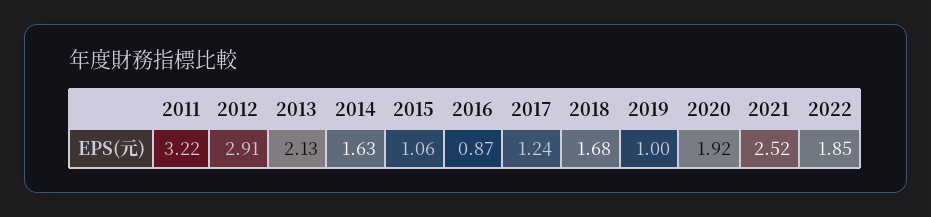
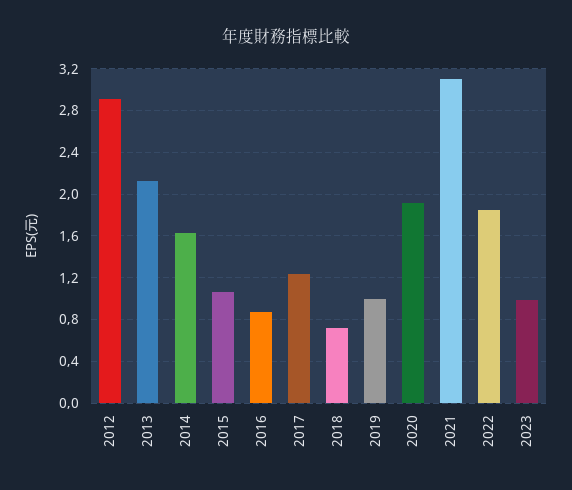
2011: 3.22 -> none
2018: 1.68 -> 0.7
2021: 2.52 -> 3.1
2023: none -> 1

